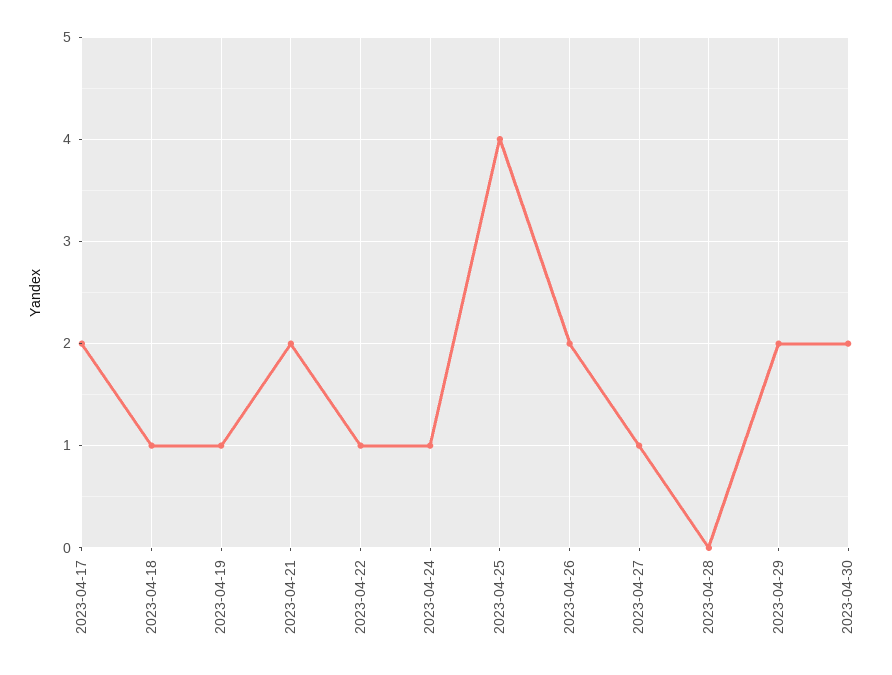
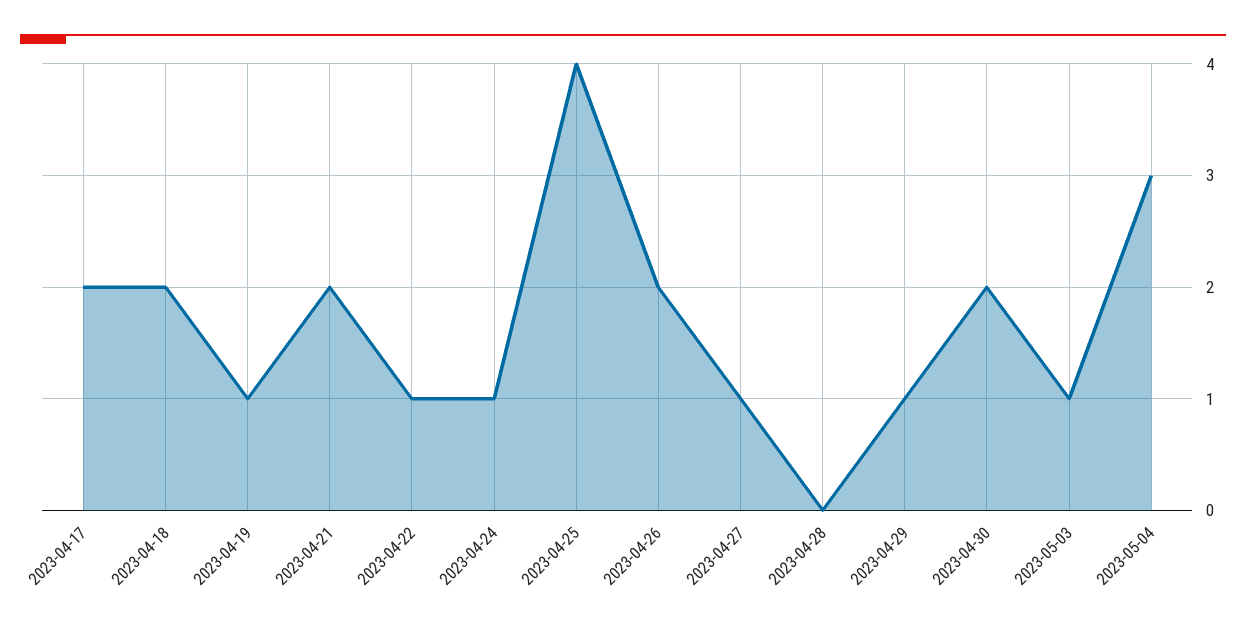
2023-04-18: 1 -> 2
2023-04-29: 2 -> 1
2023-05-03: none -> 1
2023-05-04: none -> 3

